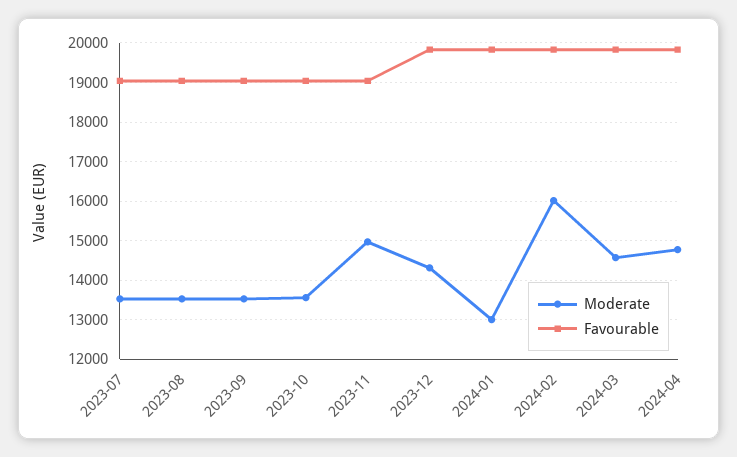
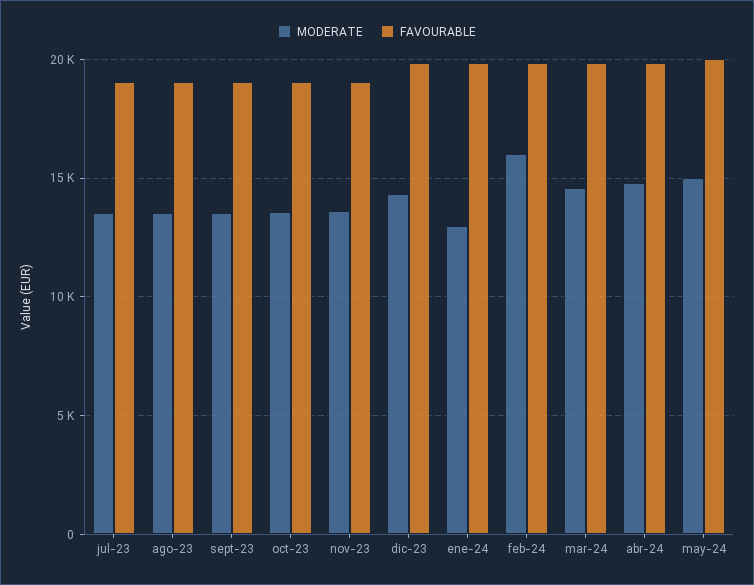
Moderate, 2023-11: 15000 -> 13500
Moderate, may-24: none -> 15000
Favourable, may-24: none -> 20000

